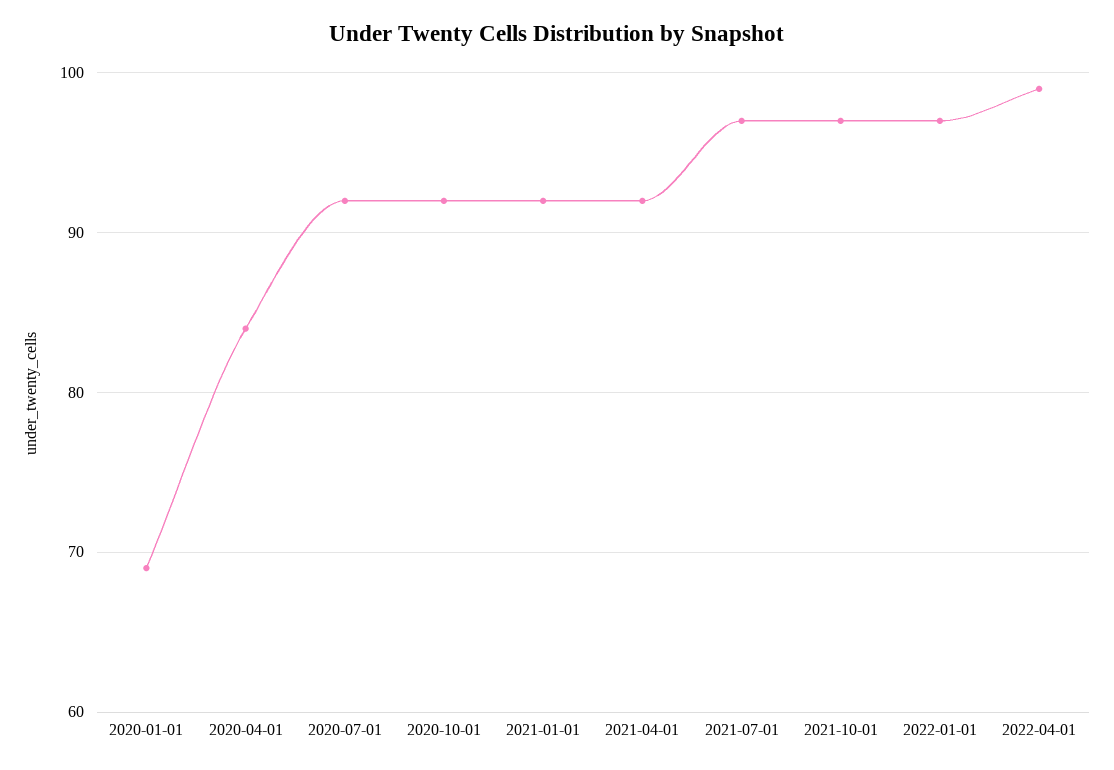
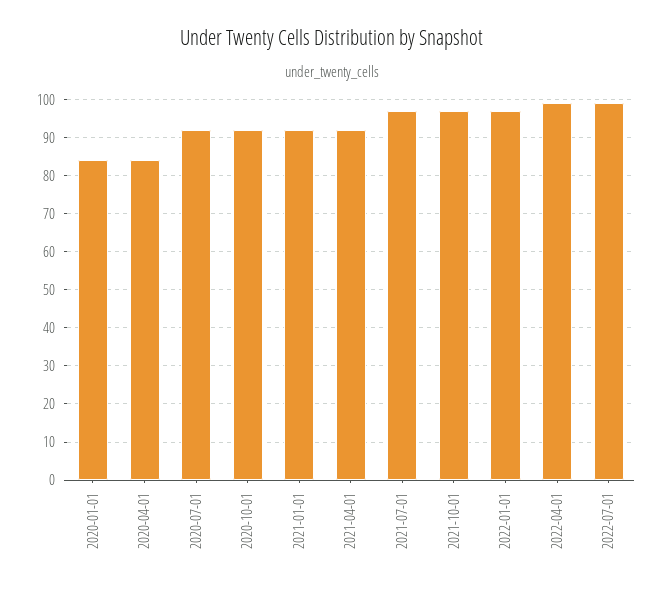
2020-01-01: 69 -> 85
2022-07-01: none -> 100

